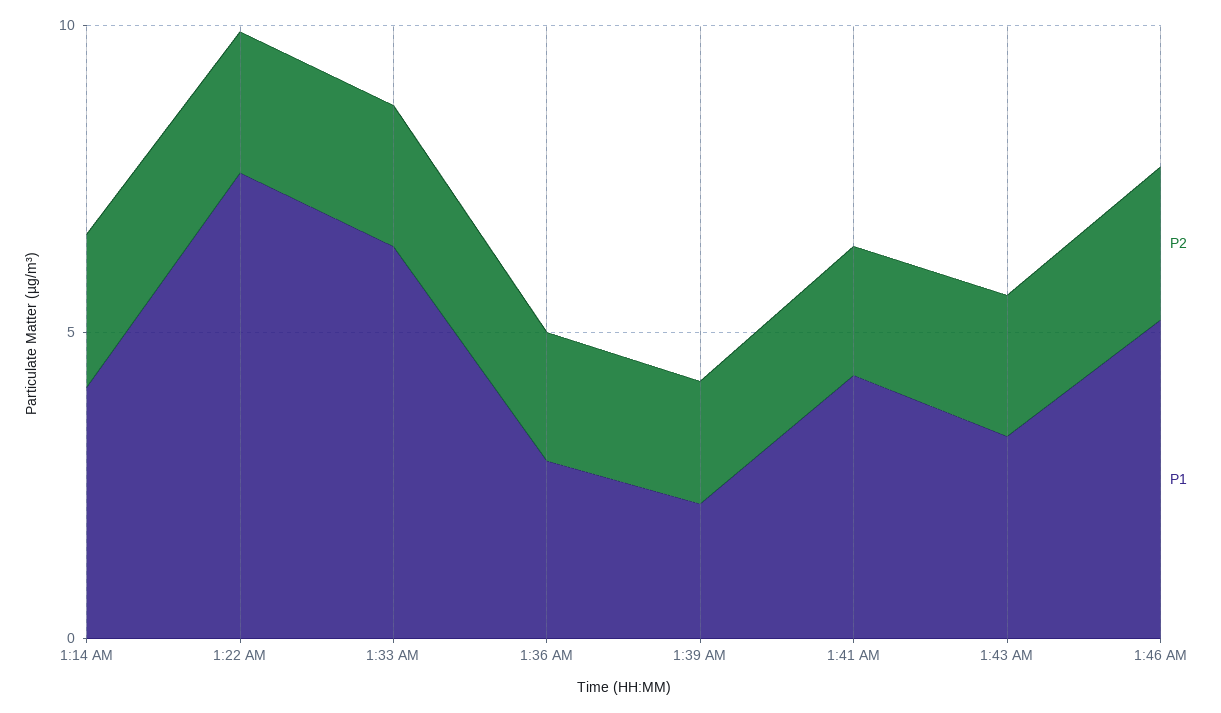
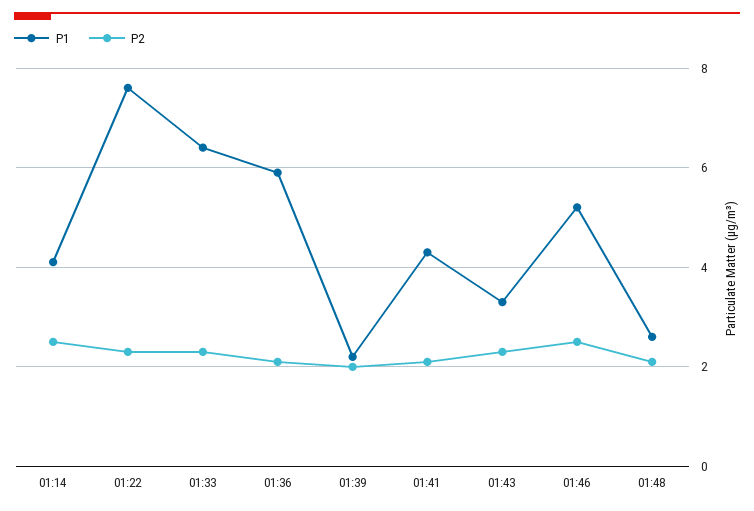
P1, 1:36 AM: 3 -> 6
P1, 01:48: none -> 2.5
P2, 01:48: none -> 2

